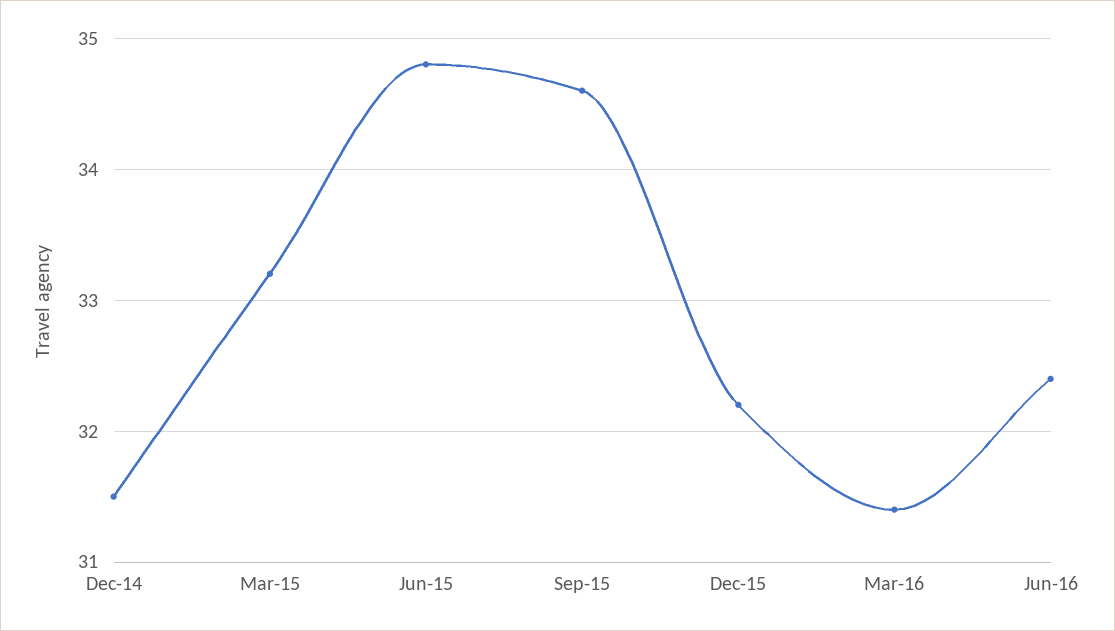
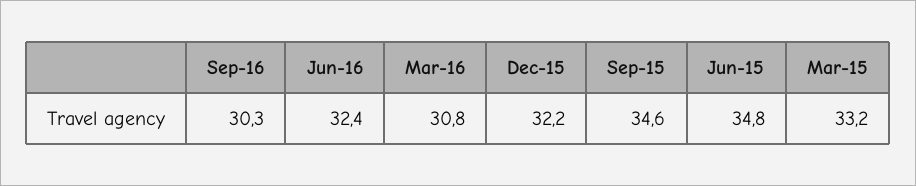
Dec-14: 31.5 -> none
Mar-16: 31.4 -> 30.8
Sep-16: none -> 30.3

